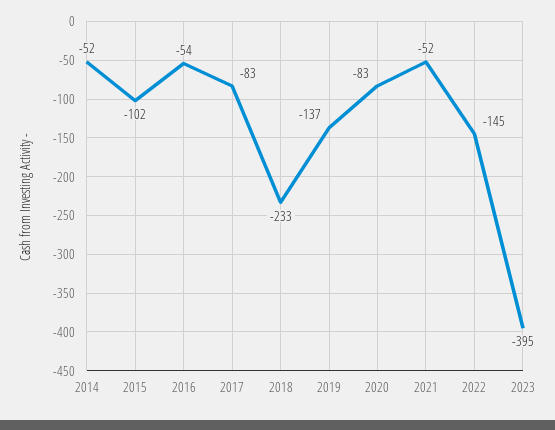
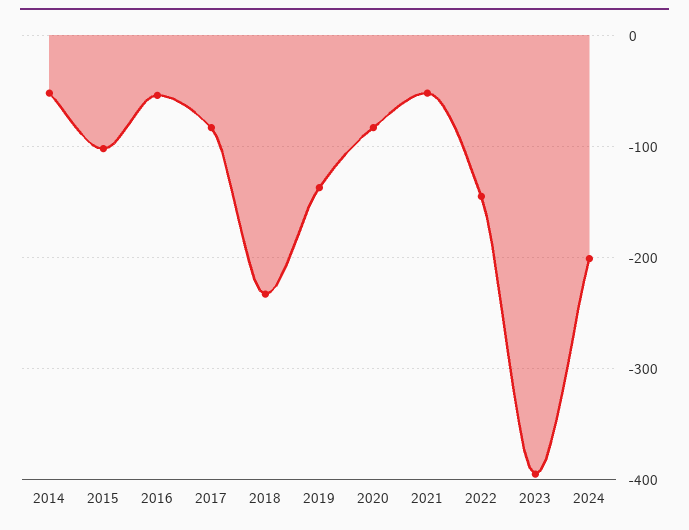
2024: none -> -200

